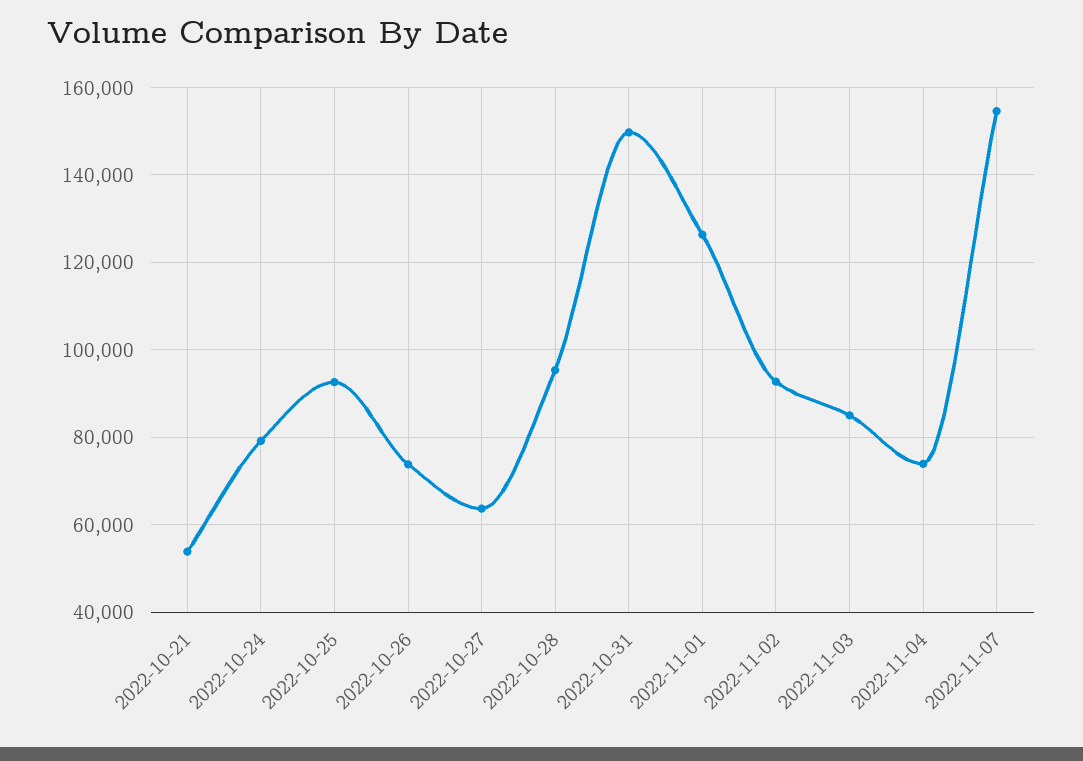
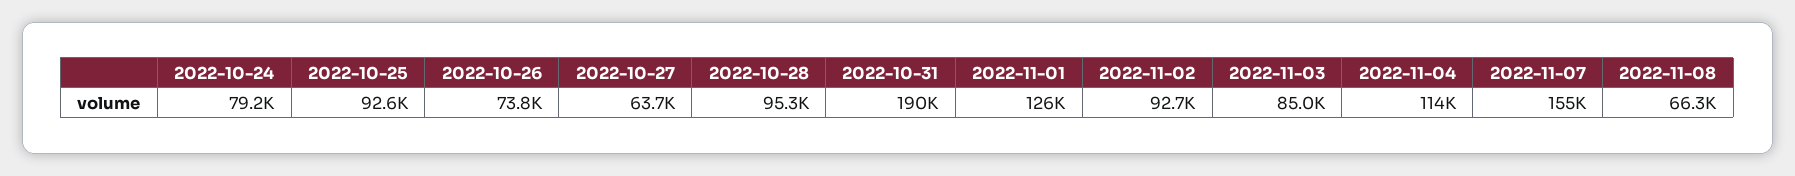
2022-10-21: 54000 -> none
2022-10-31: 150000 -> 190000
2022-11-04: 74000 -> 114000
2022-11-08: none -> 66300

